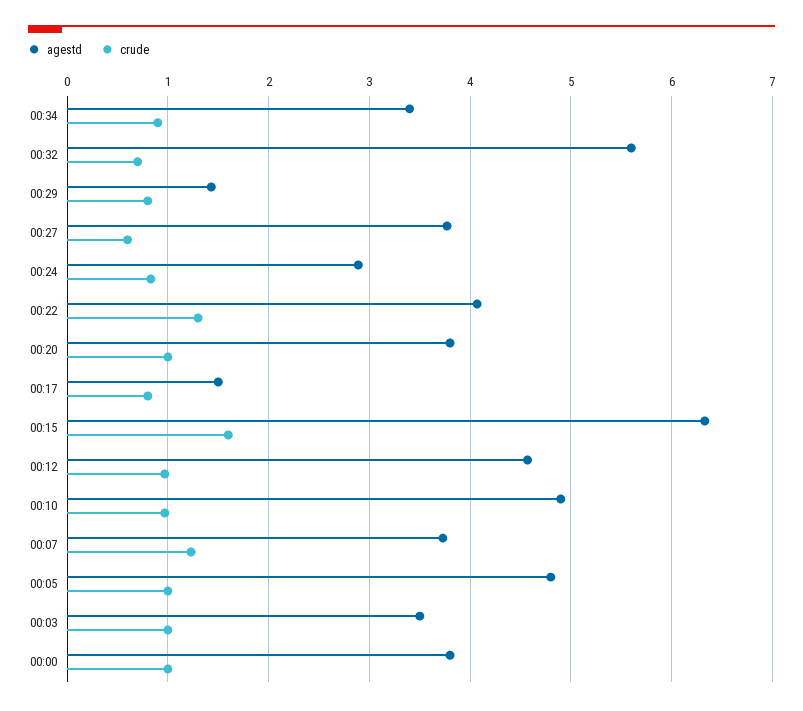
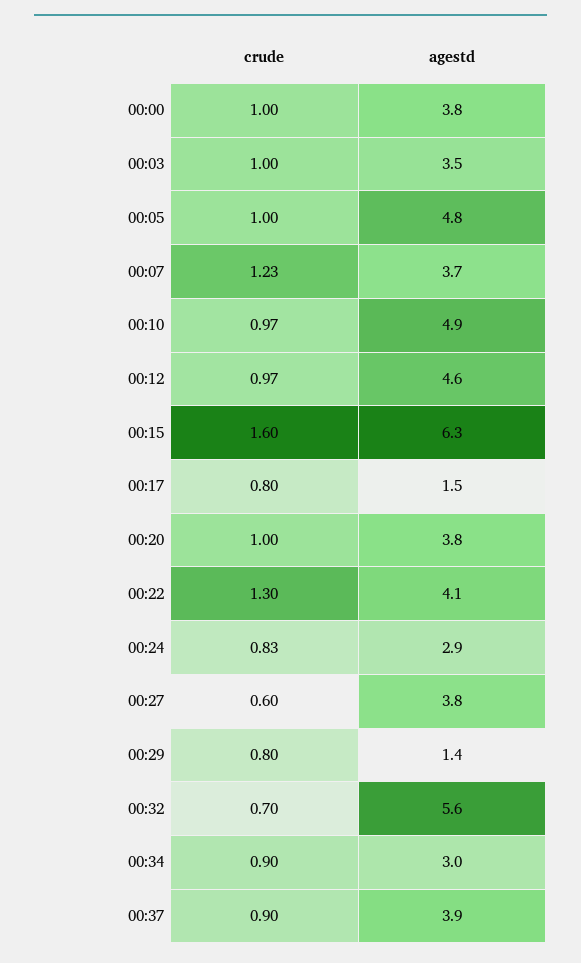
agestd, 00:34: 3.4 -> 3
crude, 00:37: none -> 0.9
agestd, 00:37: none -> 3.9

